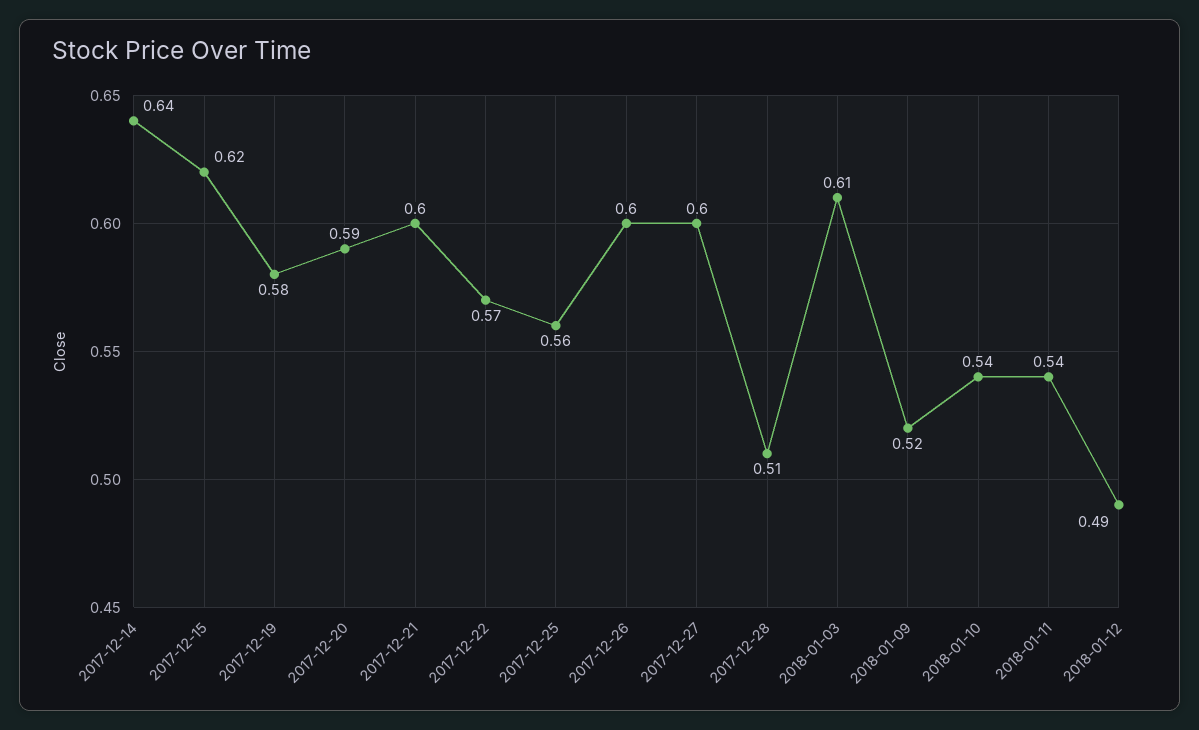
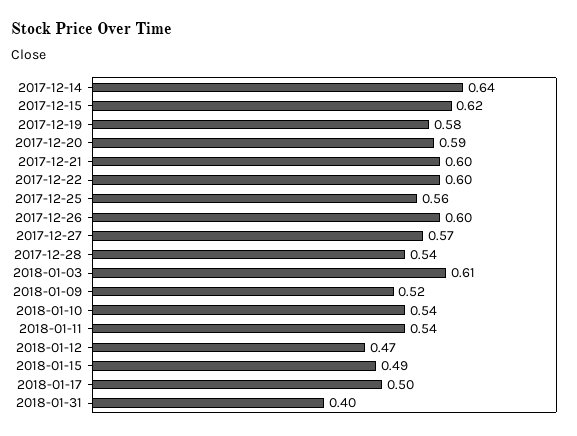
2017-12-22: 0.57 -> 0.6
2017-12-27: 0.6 -> 0.57
2017-12-28: 0.51 -> 0.54
2018-01-12: 0.49 -> 0.47
2018-01-15: none -> 0.49
2018-01-17: none -> 0.5
2018-01-31: none -> 0.4

